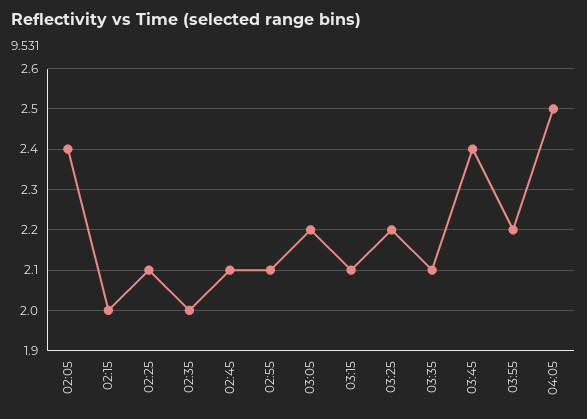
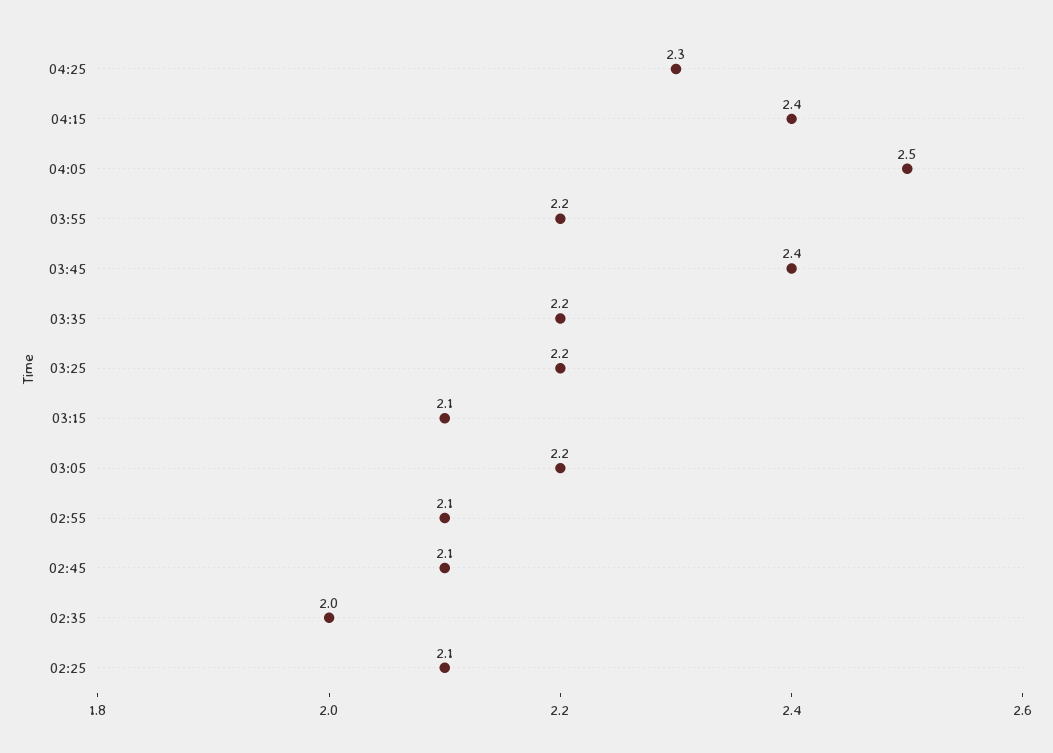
02:05: 2.4 -> none
02:15: 2 -> none
03:35: 2.1 -> 2.2
04:25: none -> 2.3
04:15: none -> 2.4

